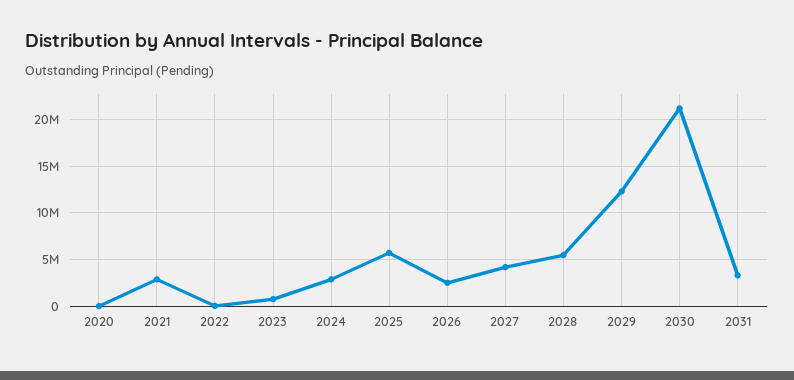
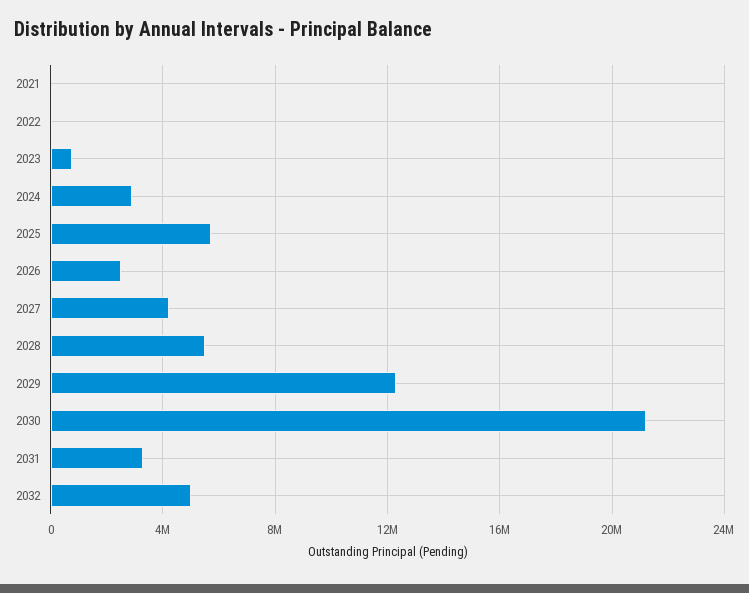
2020: 0 -> none
2021: 3000000 -> 0
2032: none -> 5000000

